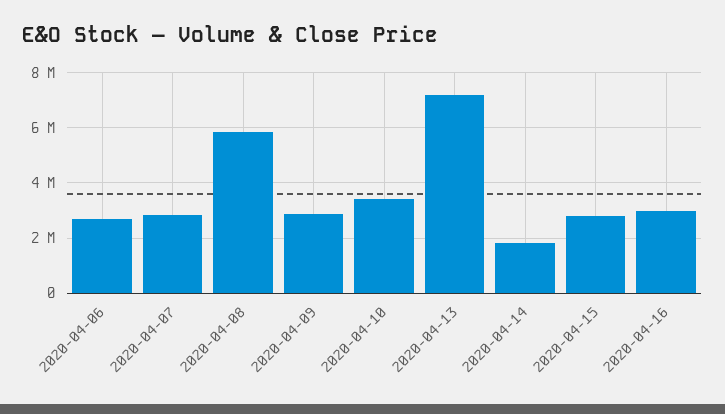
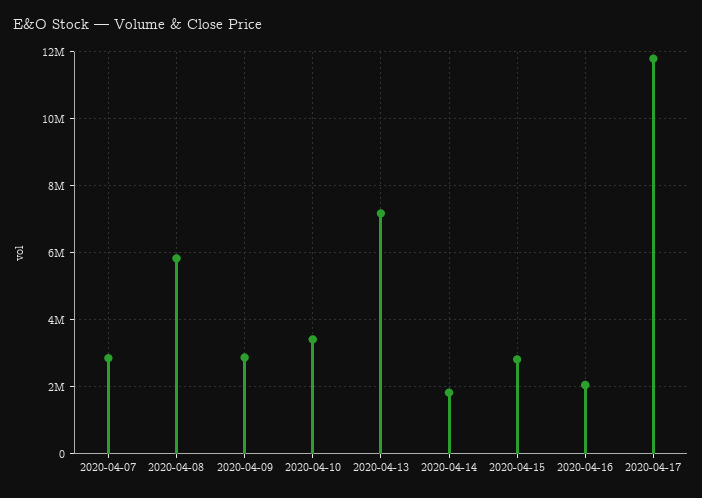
2020-04-06: 2750000 -> none
2020-04-16: 3000000 -> 2000000
2020-04-17: none -> 11800000

